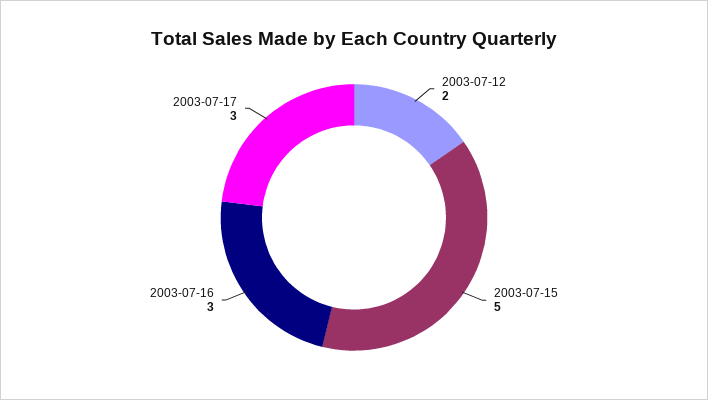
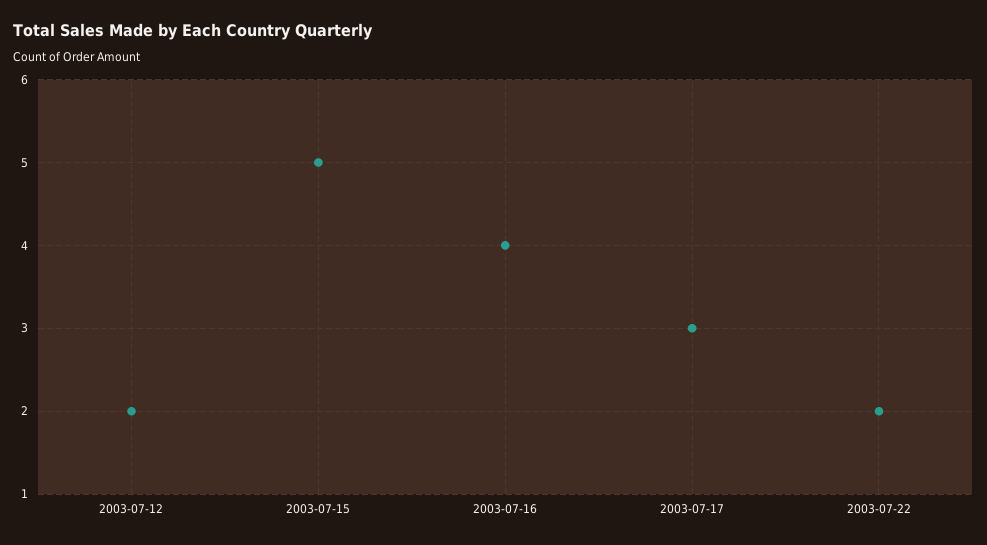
2003-07-16: 3 -> 4
2003-07-22: none -> 2

